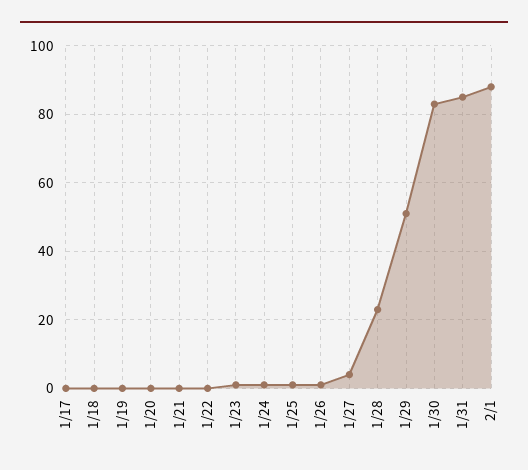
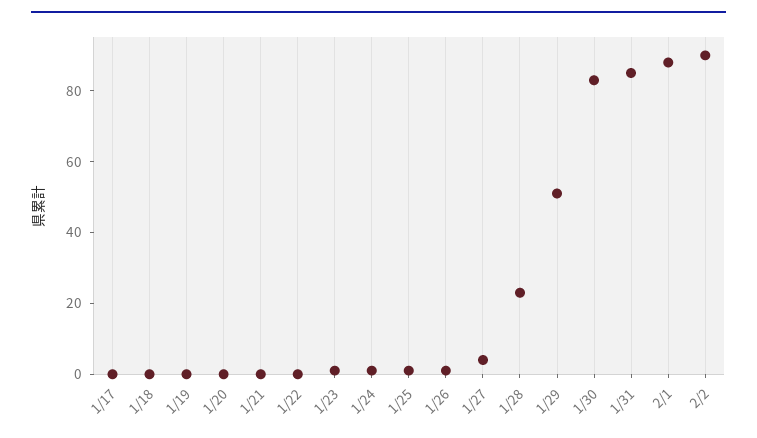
2/2: none -> 90

